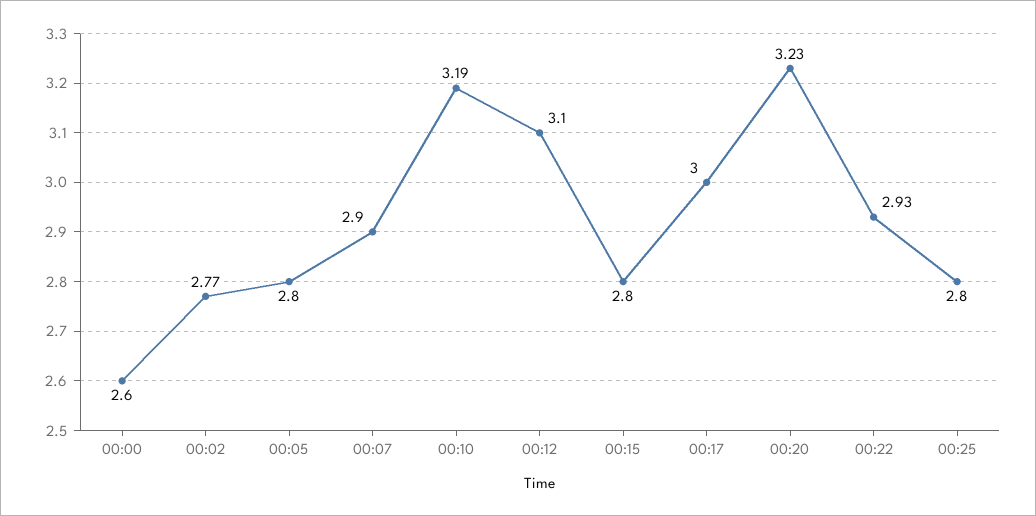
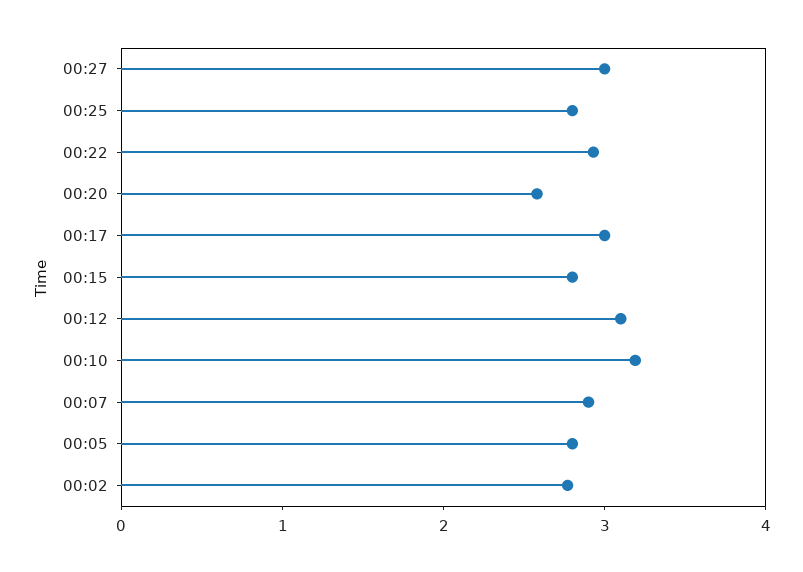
00:00: 2.6 -> none
00:20: 3.23 -> 2.6
00:27: none -> 3

